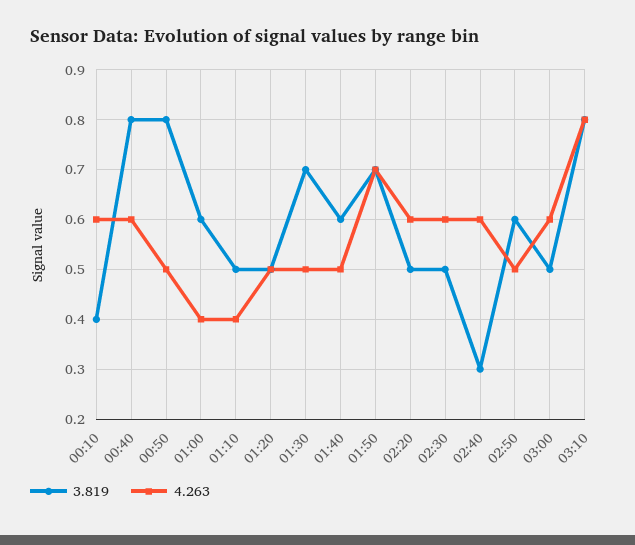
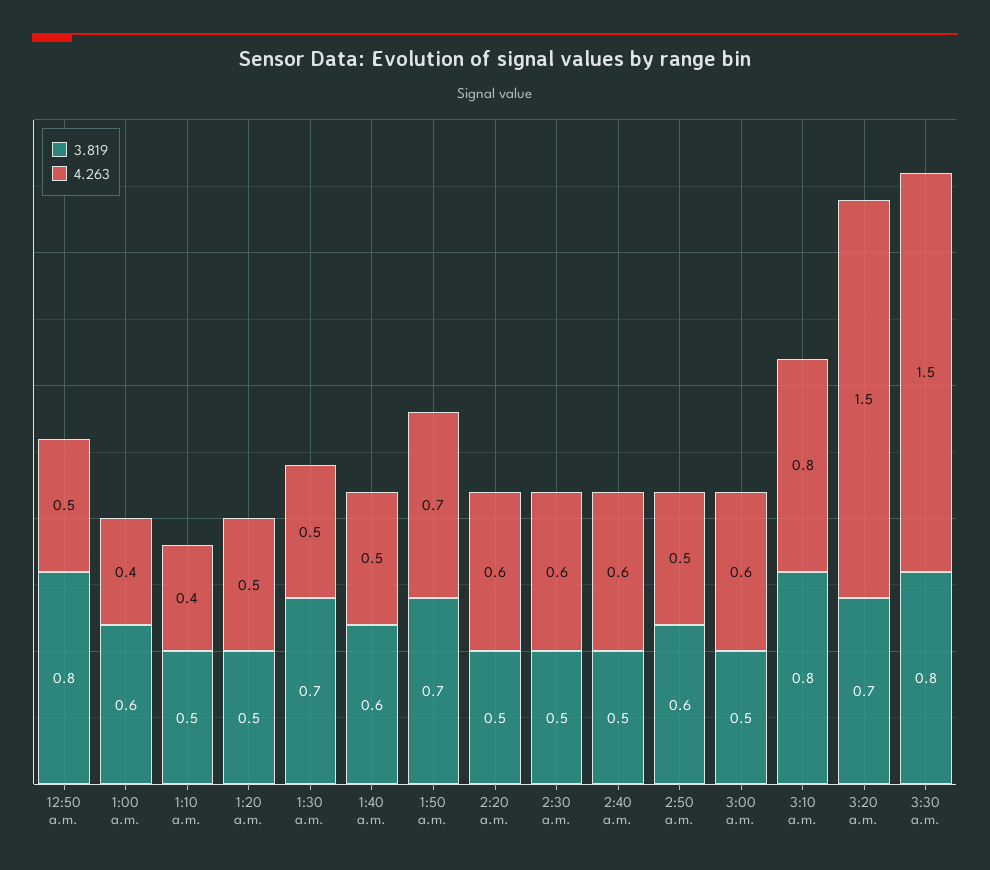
3.819, 00:10: 0.4 -> none
4.263, 00:10: 0.6 -> none
3.819, 00:40: 0.8 -> none
4.263, 00:40: 0.6 -> none
3.819, 02:40: 0.3 -> 0.5
3.819, 3:20 a.m.: none -> 0.7
4.263, 3:20 a.m.: none -> 1.5
3.819, 3:30 a.m.: none -> 0.8
4.263, 3:30 a.m.: none -> 1.5

